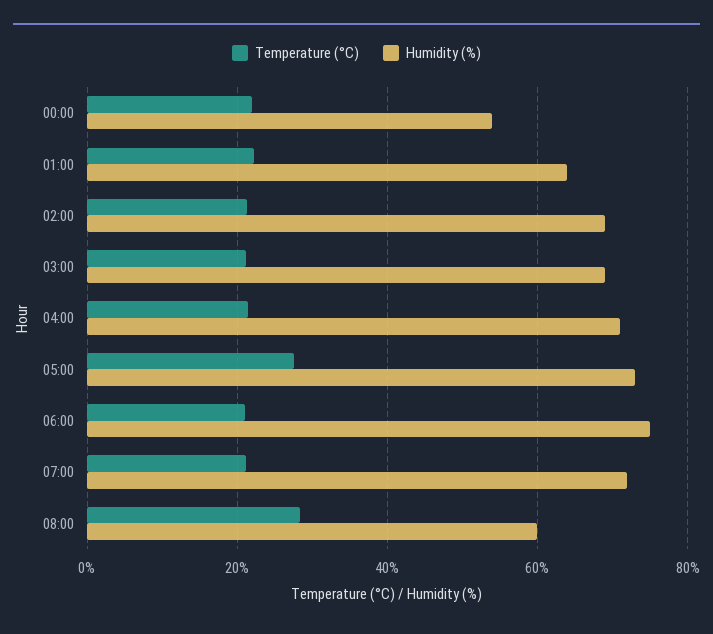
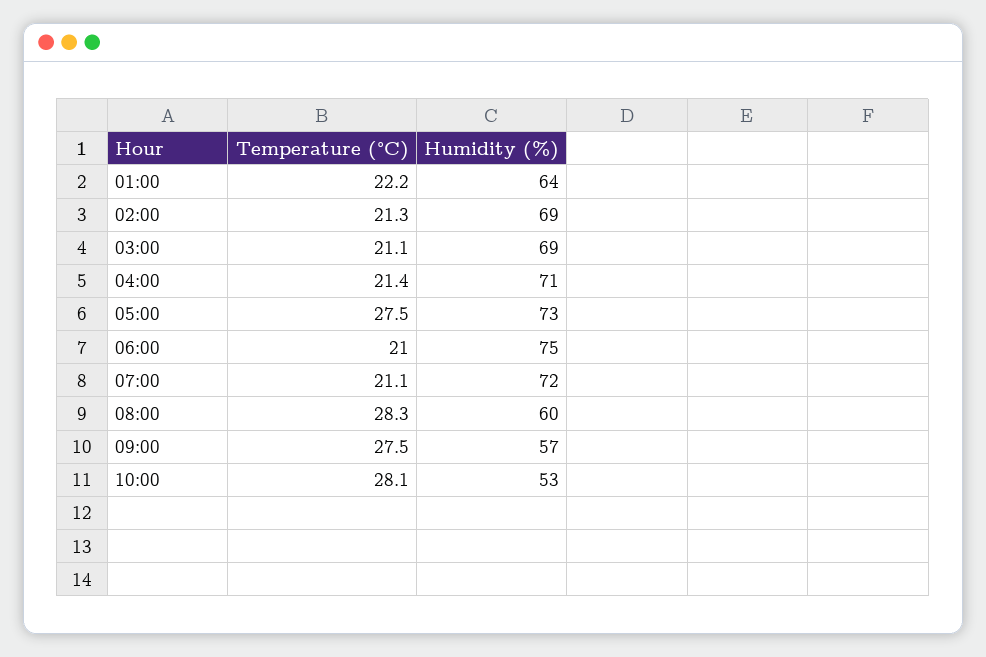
Temperature (°C), 00:00: 22 -> none
Humidity (%), 00:00: 54 -> none
Temperature (°C), 09:00: none -> 27.5
Humidity (%), 09:00: none -> 57
Temperature (°C), 10:00: none -> 28.1
Humidity (%), 10:00: none -> 53

